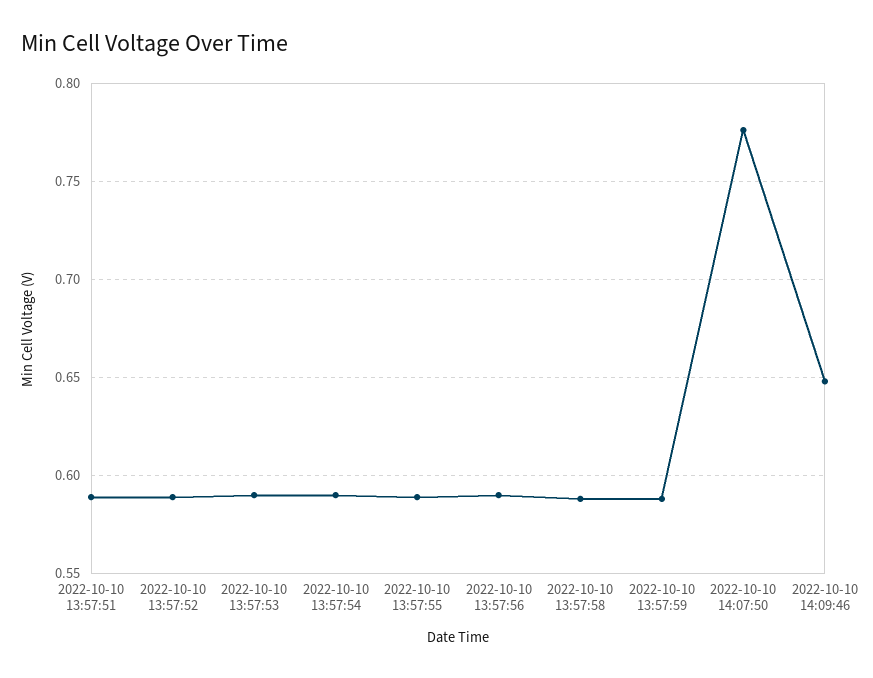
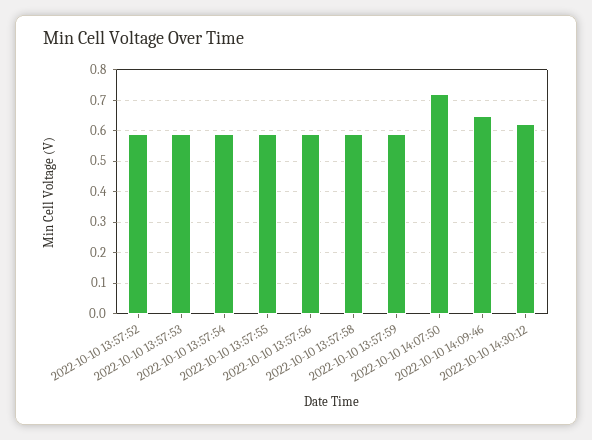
2022-10-10 13:57:51: 0.59 -> none
2022-10-10 14:07:50: 0.775 -> 0.72
2022-10-10 14:30:12: none -> 0.62

